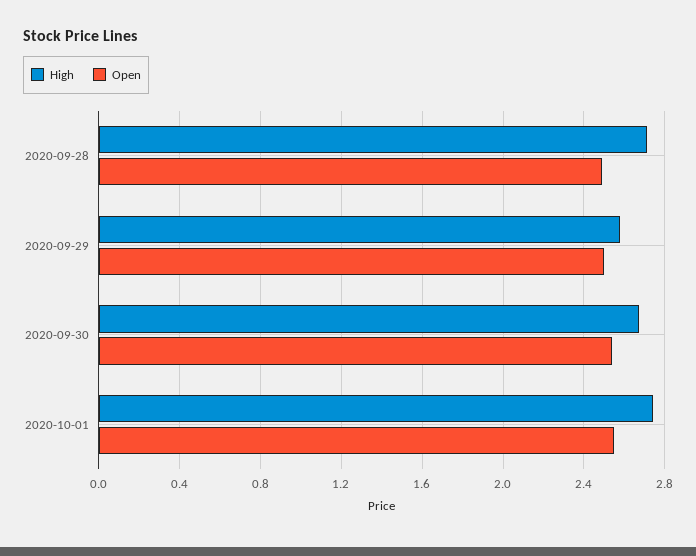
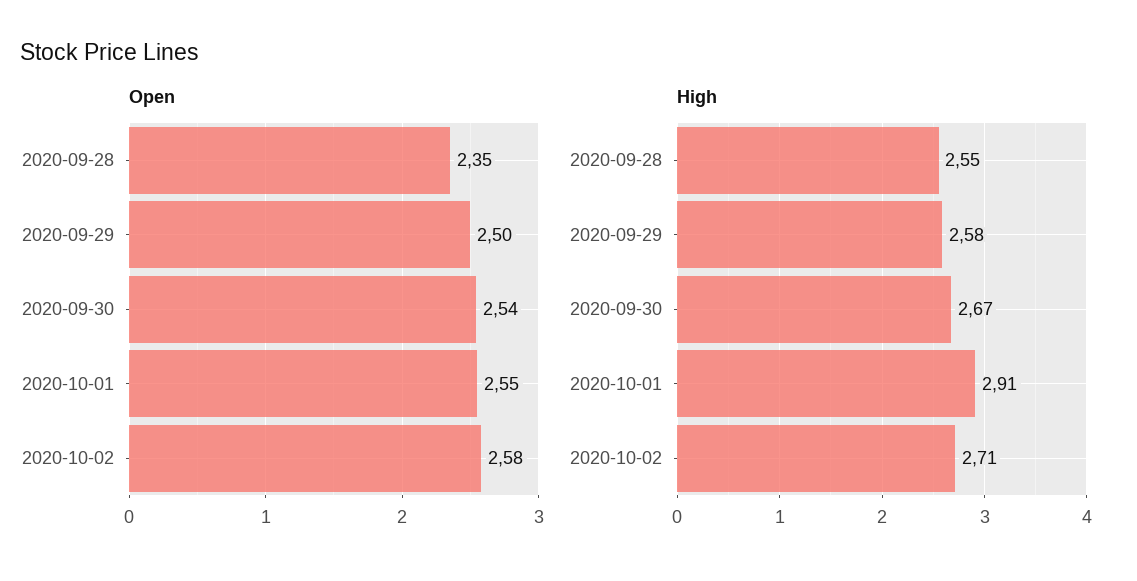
High, 2020-09-28: 2.7 -> 2.55
Open, 2020-09-28: 2.5 -> 2.35
High, 2020-10-01: 2.75 -> 2.91
Open, 2020-10-02: none -> 2.58
High, 2020-10-02: none -> 2.71

